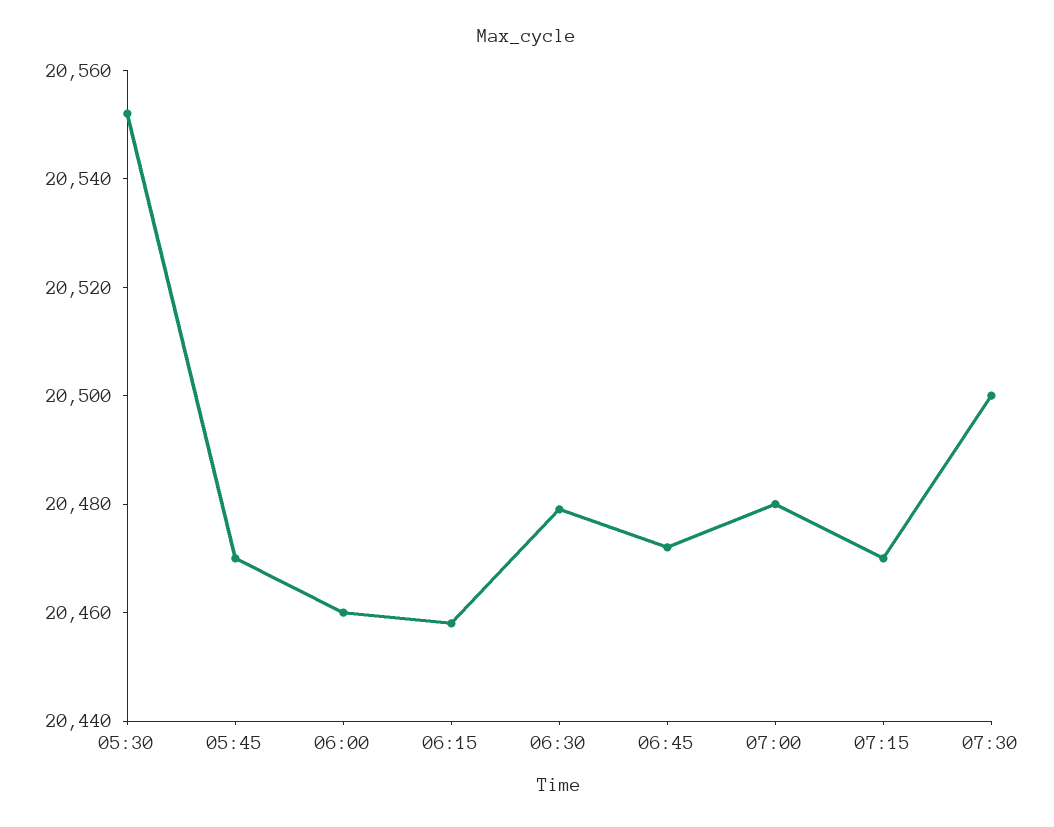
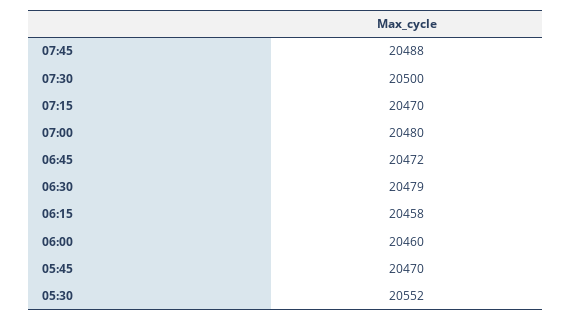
07:45: none -> 20488

